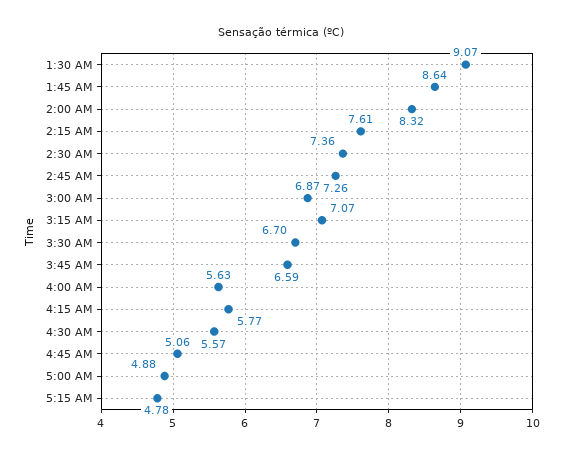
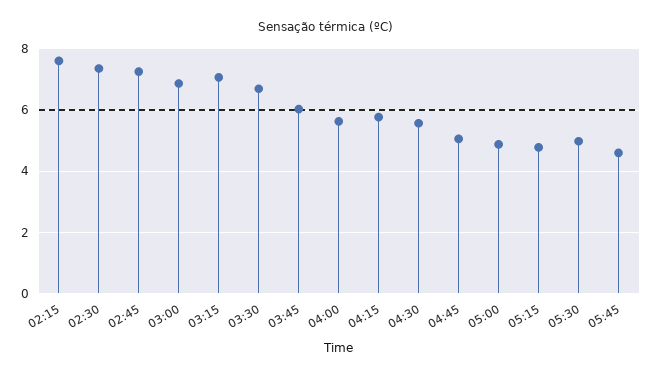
1:30 AM: 9.07 -> none
1:45 AM: 8.64 -> none
2:00 AM: 8.32 -> none
3:45 AM: 6.59 -> 6
05:30: none -> 5
05:45: none -> 4.6

